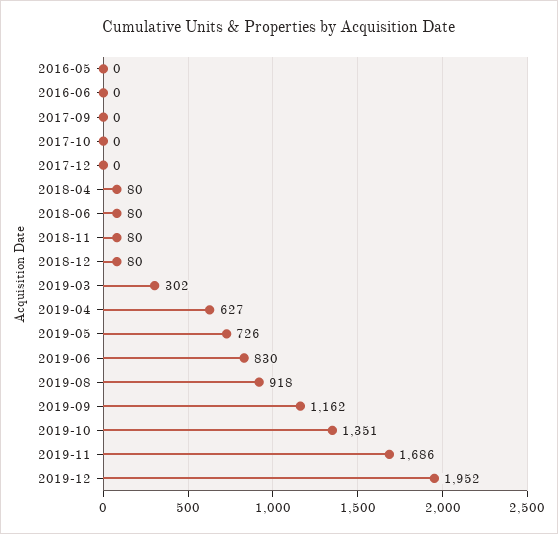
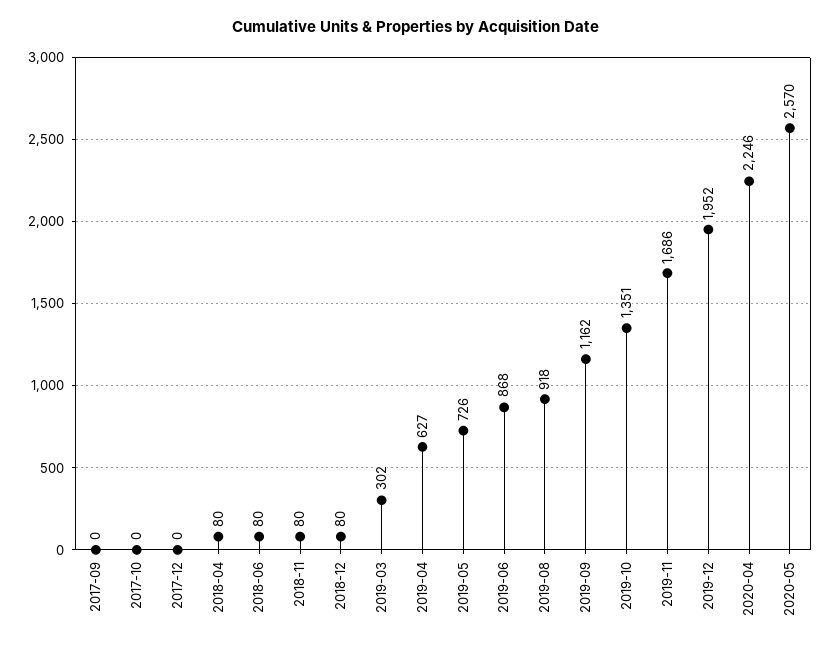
2016-05: 0 -> none
2016-06: 0 -> none
2019-06: 830 -> 868
2020-04: none -> 2246
2020-05: none -> 2570

